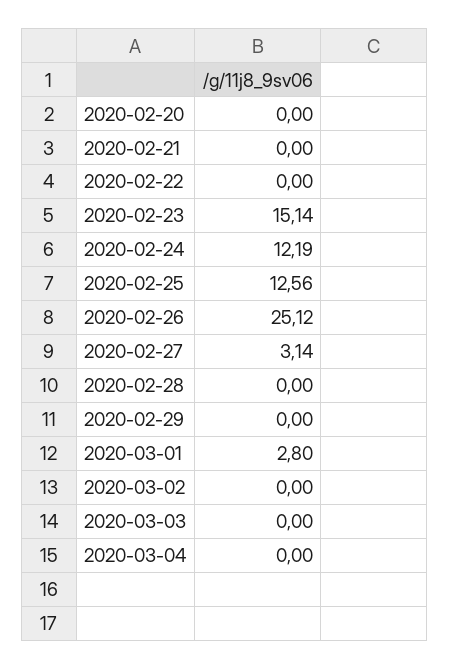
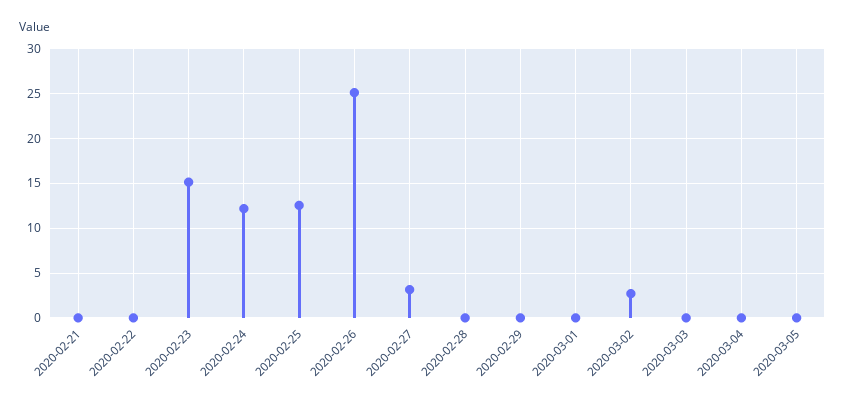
2020-02-20: 0 -> none
2020-03-01: 2.8 -> 0
2020-03-02: 0 -> 3
2020-03-05: none -> 0

